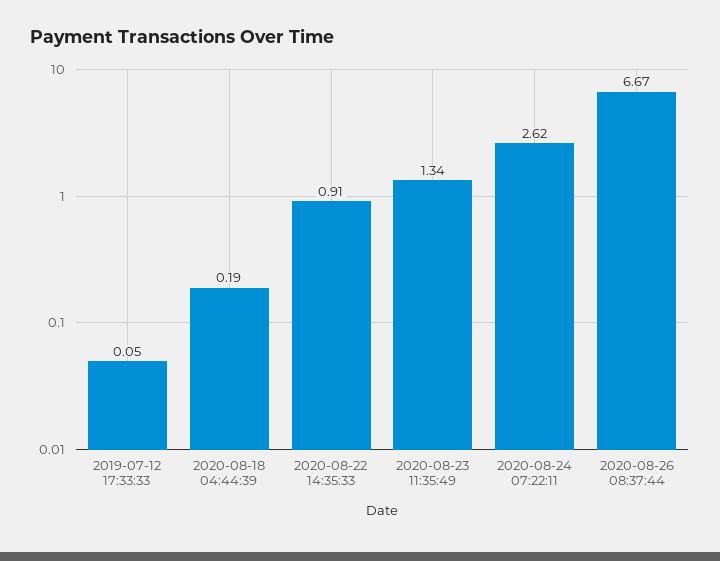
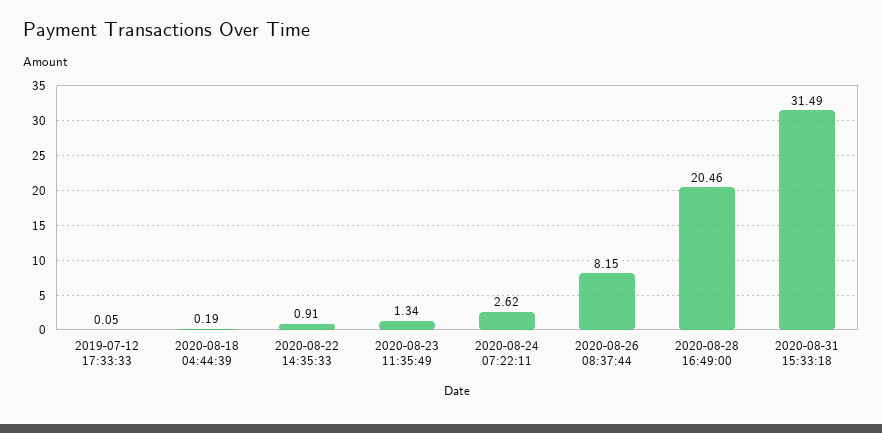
2020-08-26 08:37:44: 6.67 -> 8.15
2020-08-28 16:49:00: none -> 20.46
2020-08-31 15:33:18: none -> 31.49

